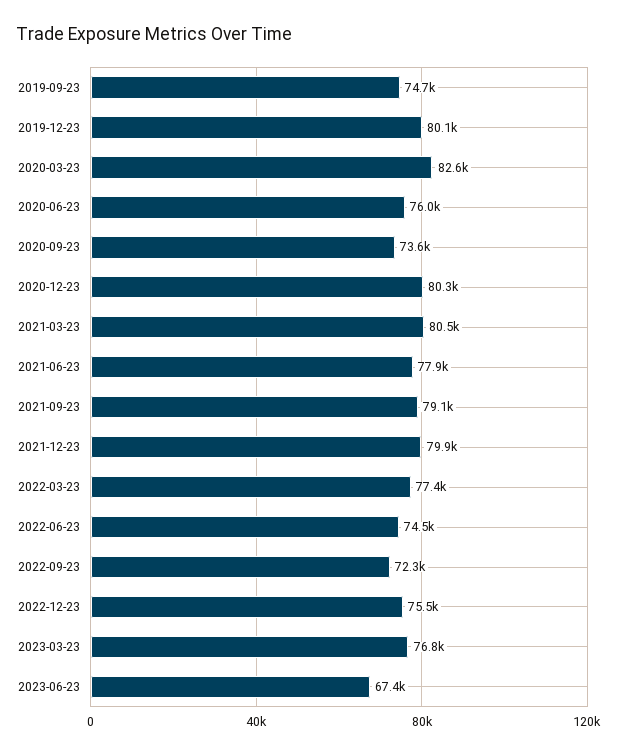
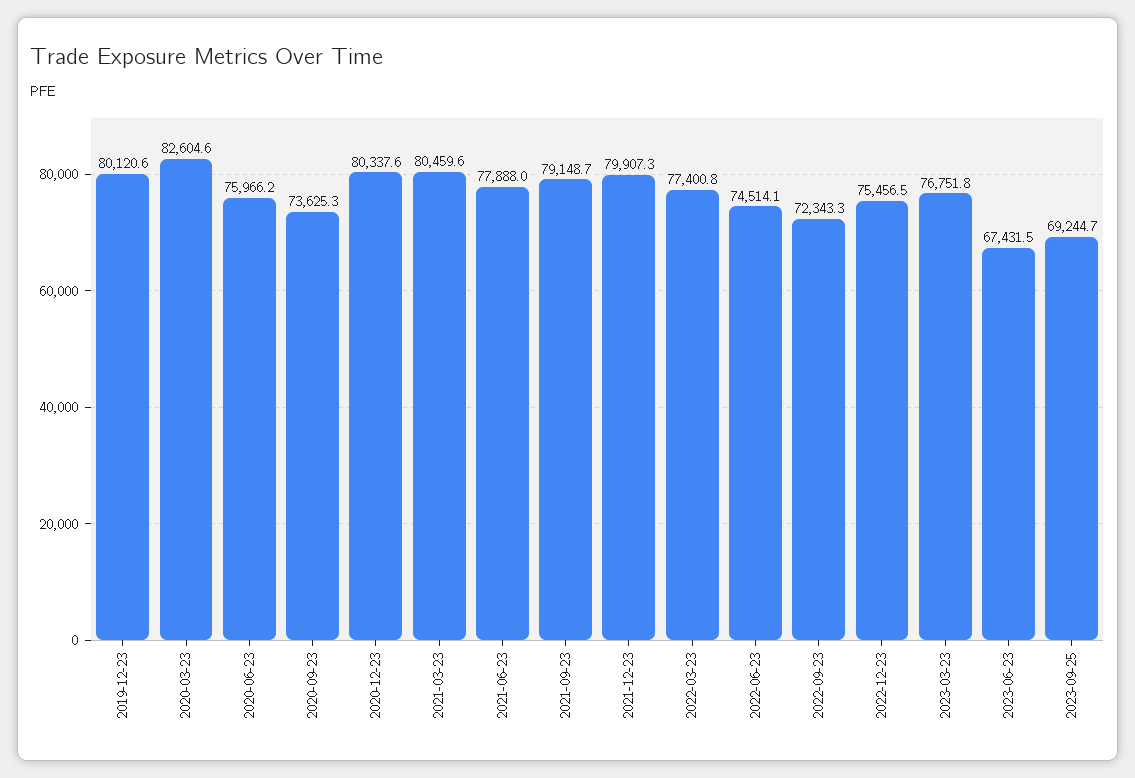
2019-09-23: 74700 -> none
2023-09-25: none -> 69244.7

